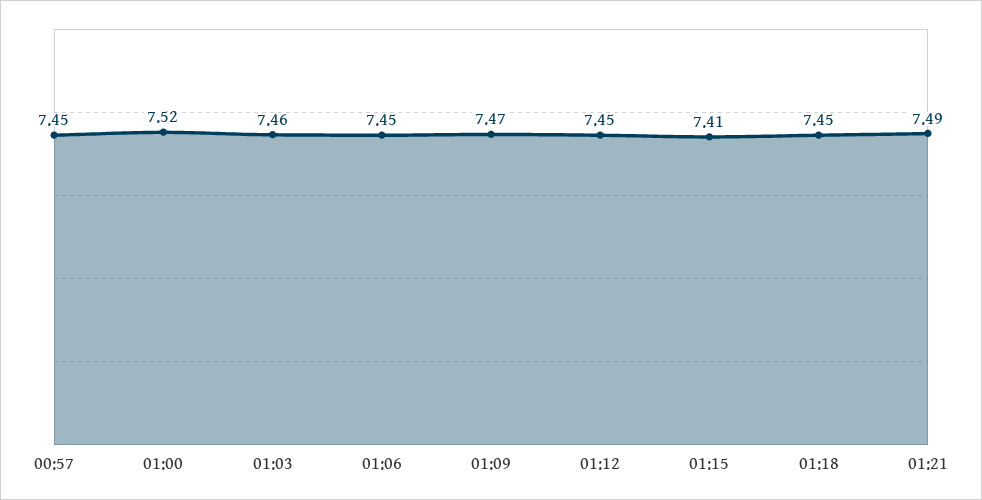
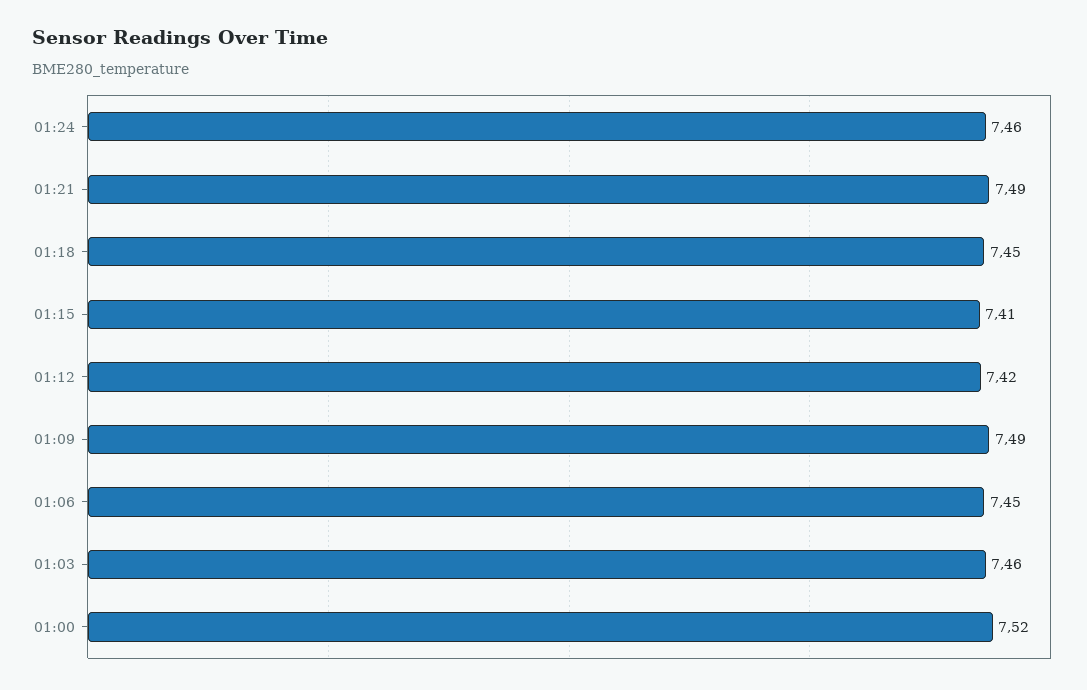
00:57: 7.45 -> none
01:09: 7.47 -> 7.49
01:12: 7.45 -> 7.42
01:24: none -> 7.46

